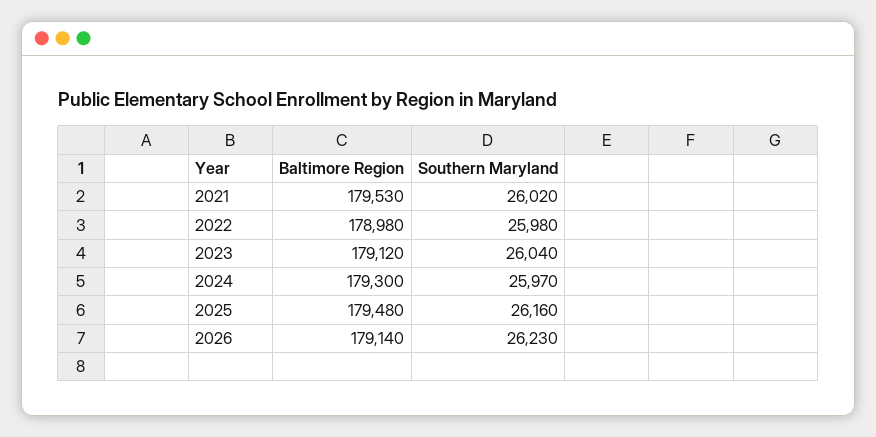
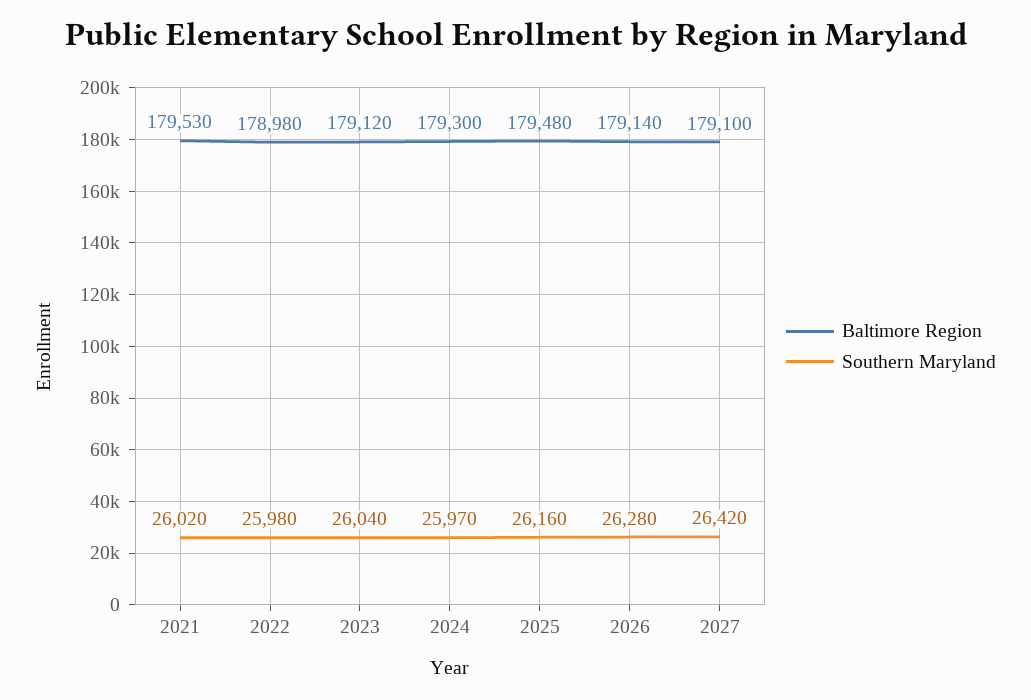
Southern Maryland, 2026: 26230 -> 26280
Baltimore Region, 2027: none -> 179100
Southern Maryland, 2027: none -> 26420

